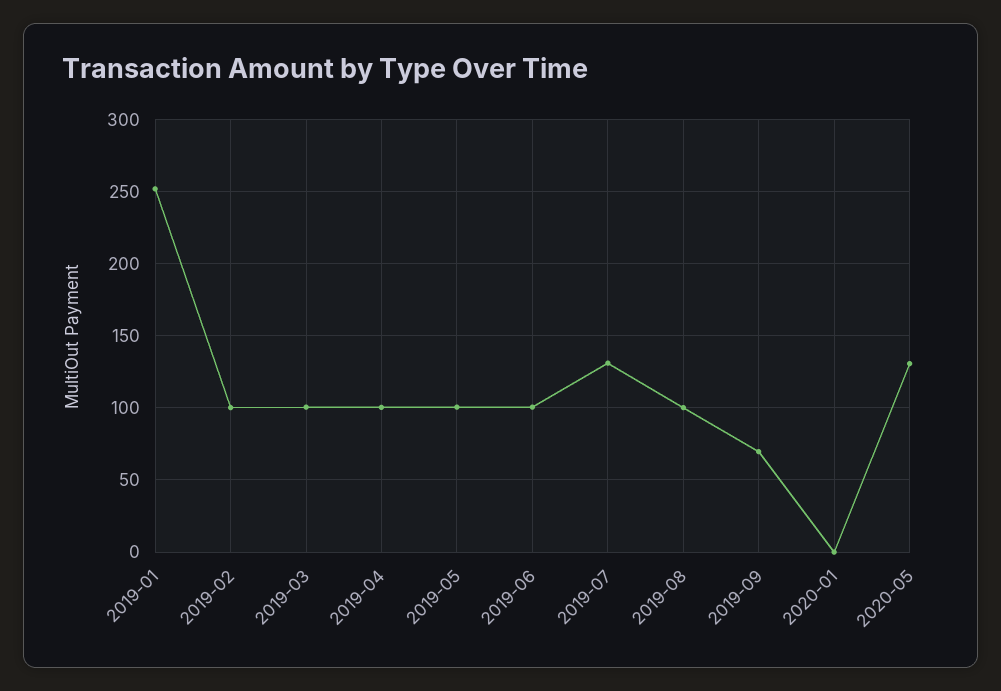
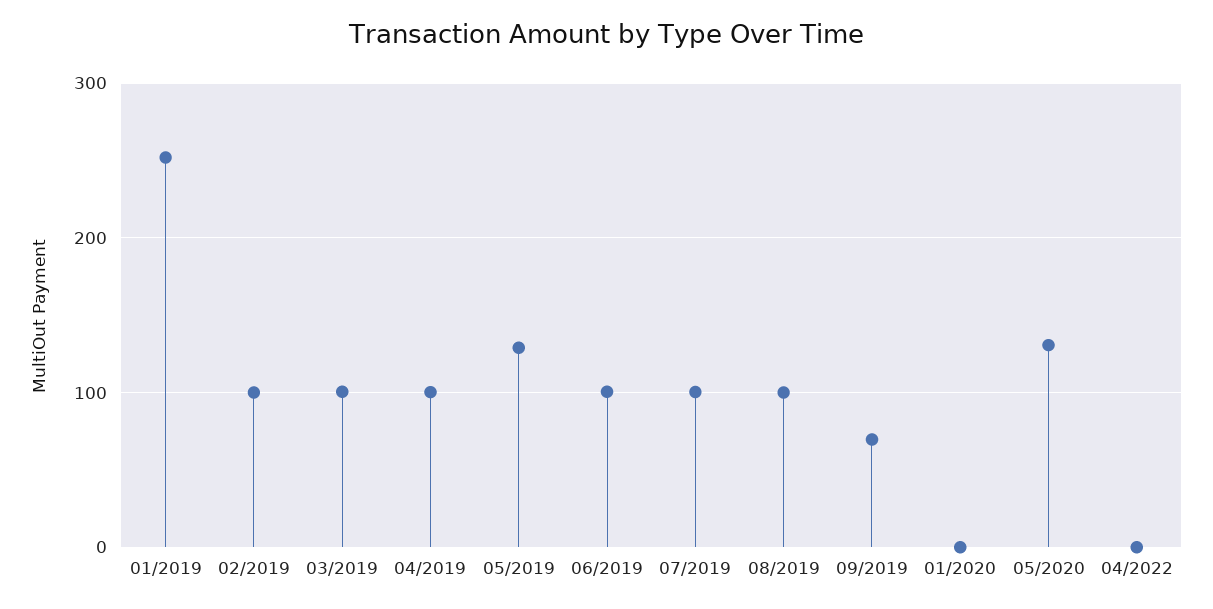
2019-05: 100 -> 130
2019-07: 130 -> 100
04/2022: none -> 0

